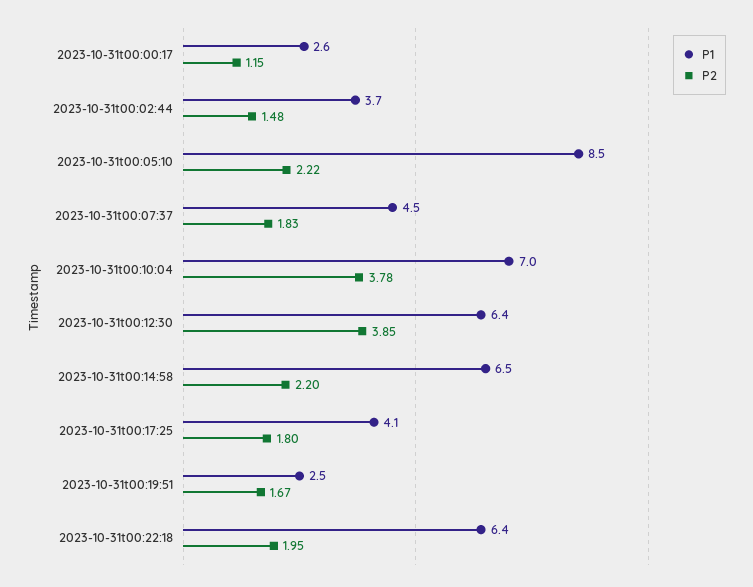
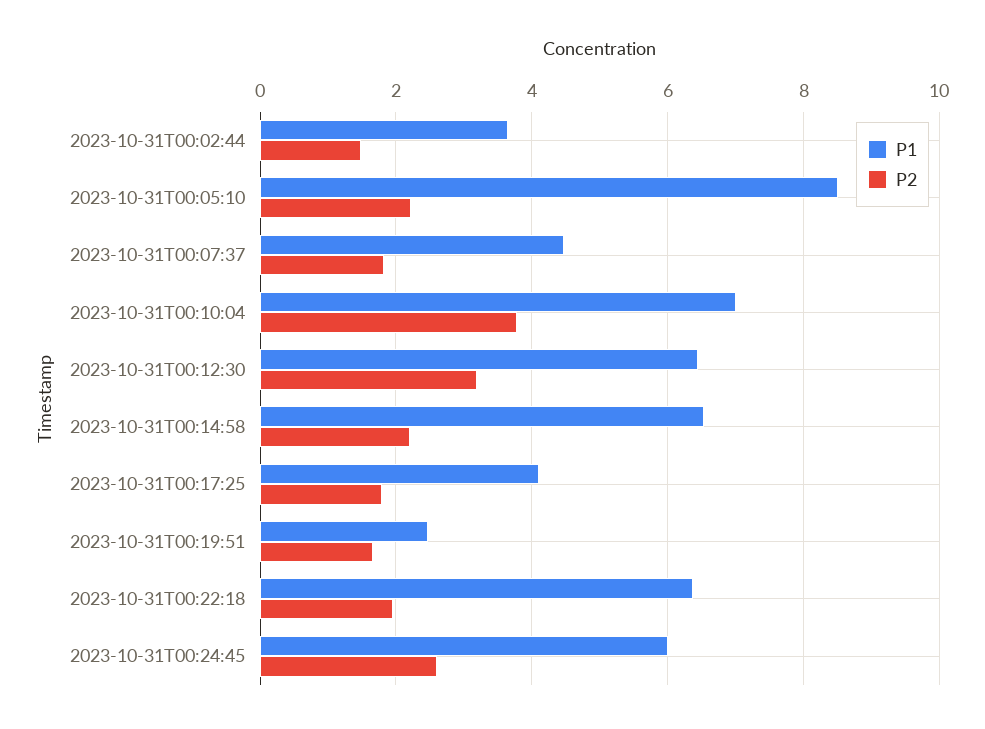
P1, 2023-10-31t00:00:17: 2.6 -> none
P2, 2023-10-31t00:00:17: 1.15 -> none
P2, 2023-10-31t00:12:30: 3.85 -> 3.2
P1, 2023-10-31T00:24:45: none -> 6
P2, 2023-10-31T00:24:45: none -> 2.6

